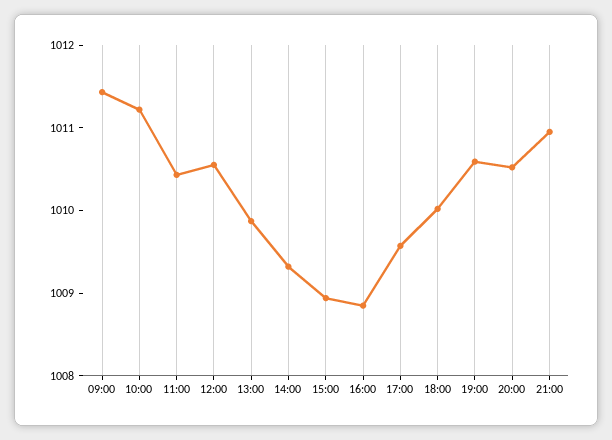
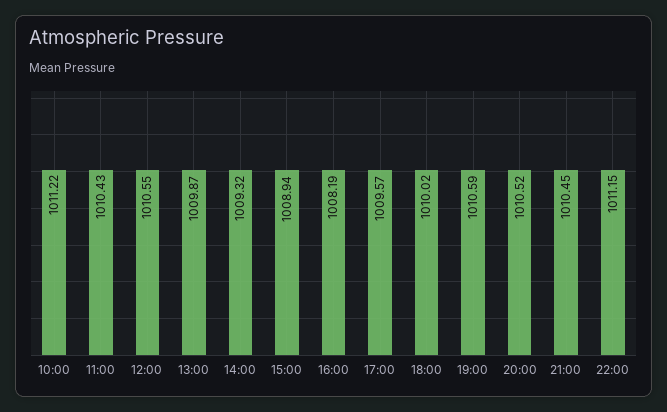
09:00: 1011.4 -> none
16:00: 1008.8 -> 1008.19
21:00: 1011 -> 1010.45
22:00: none -> 1011.15

